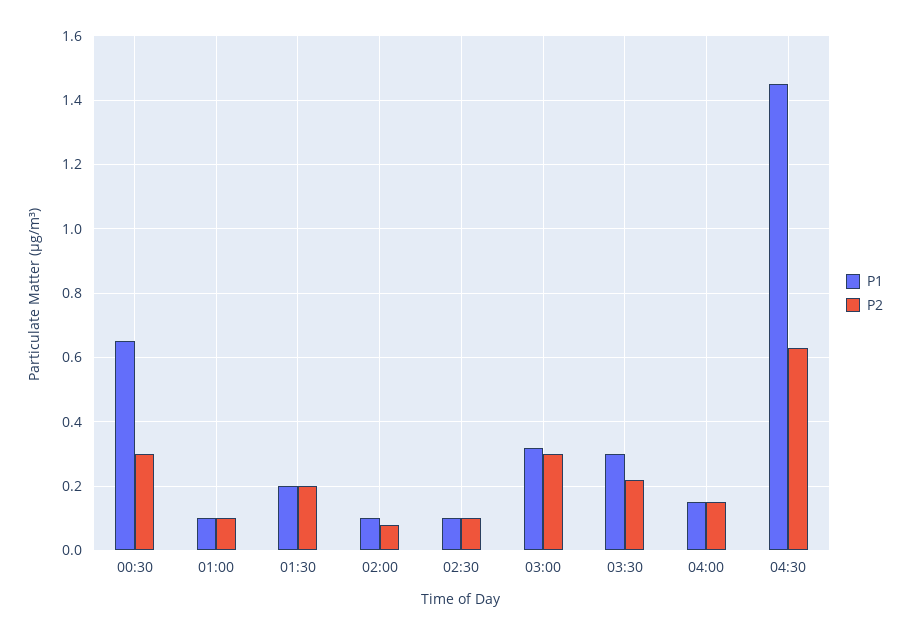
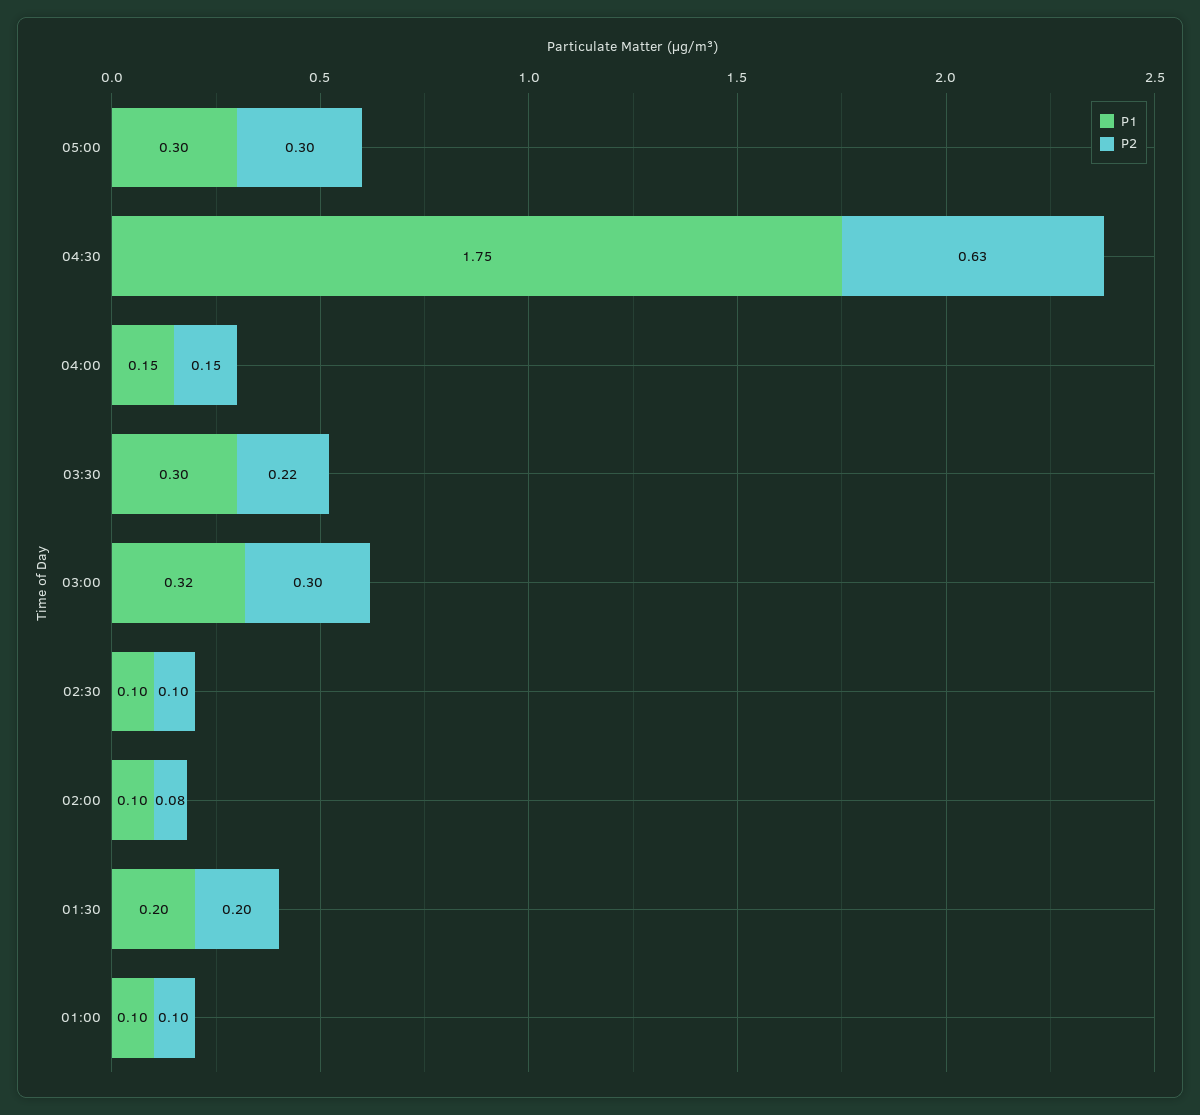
P1, 00:30: 0.65 -> none
P2, 00:30: 0.3 -> none
P1, 04:30: 1.45 -> 1.75
P1, 05:00: none -> 0.3
P2, 05:00: none -> 0.3

